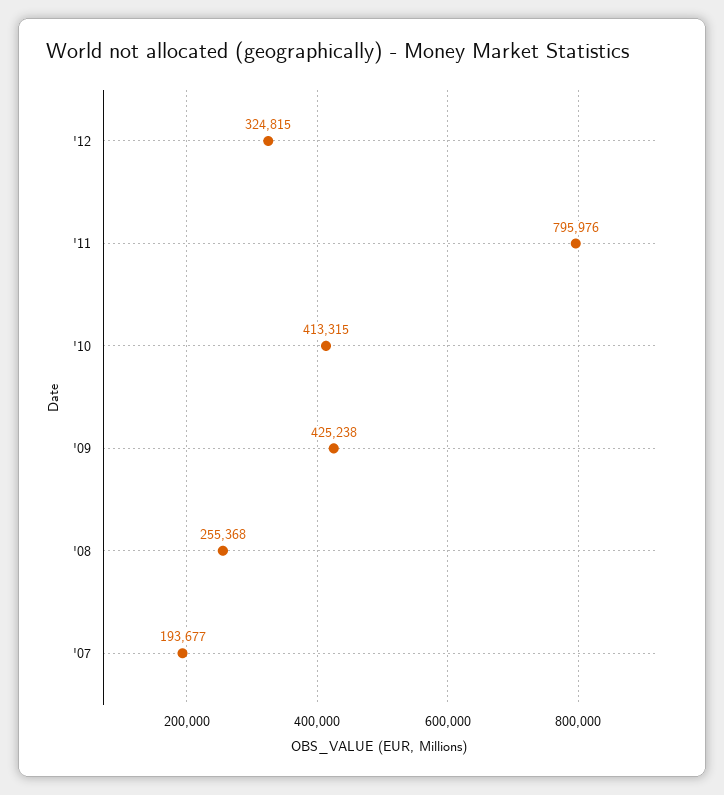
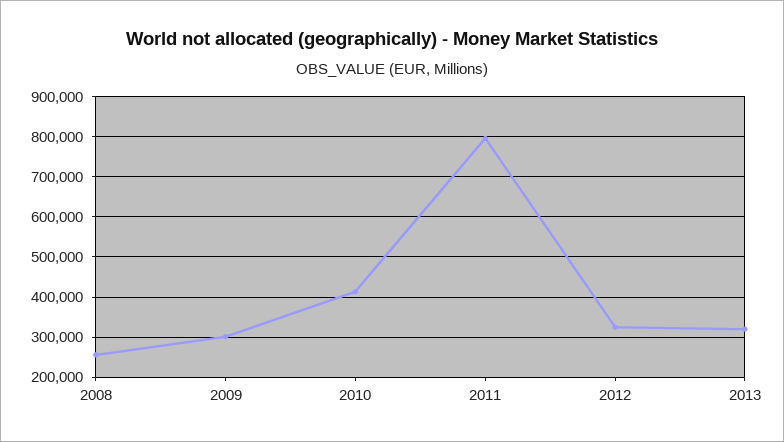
'09: 425238 -> 300000
'07: 193677 -> none
2013: none -> 320000

